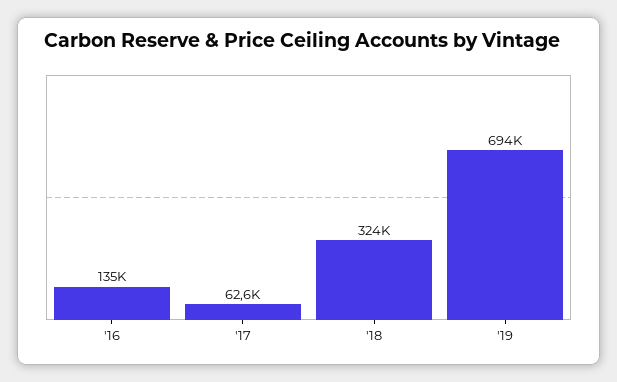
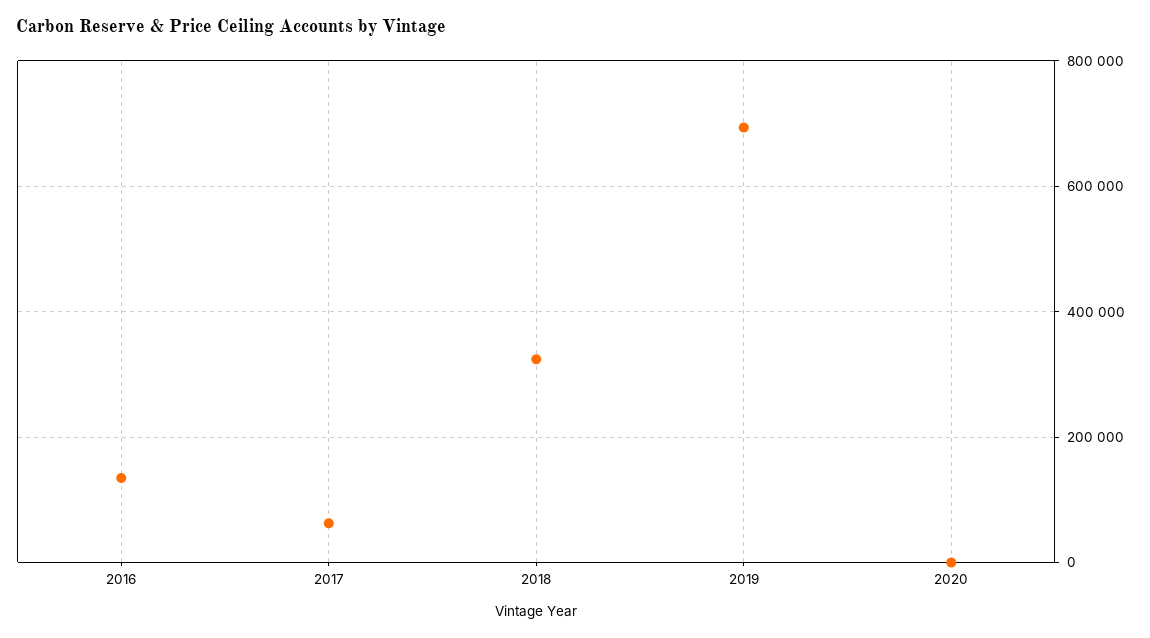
2020: none -> 0

